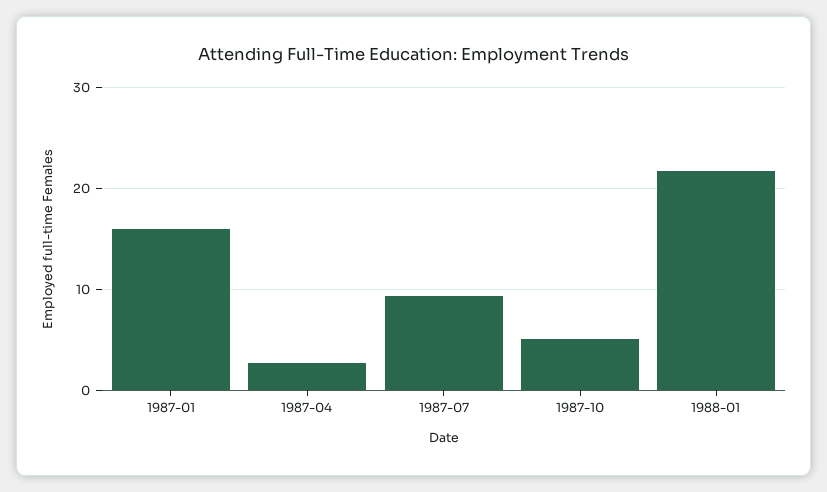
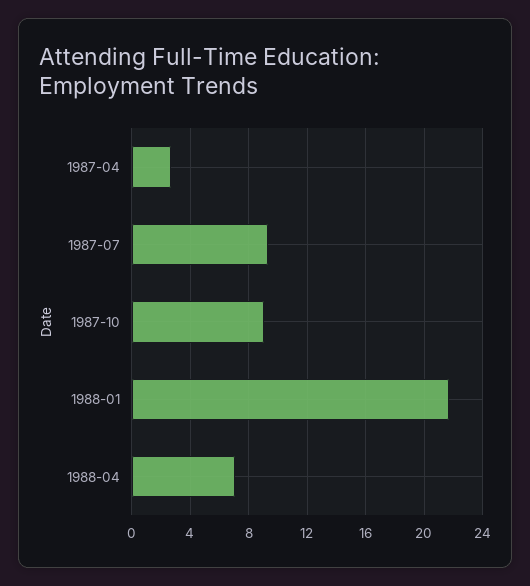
1987-01: 16 -> none
1987-10: 5 -> 9
1988-04: none -> 7

